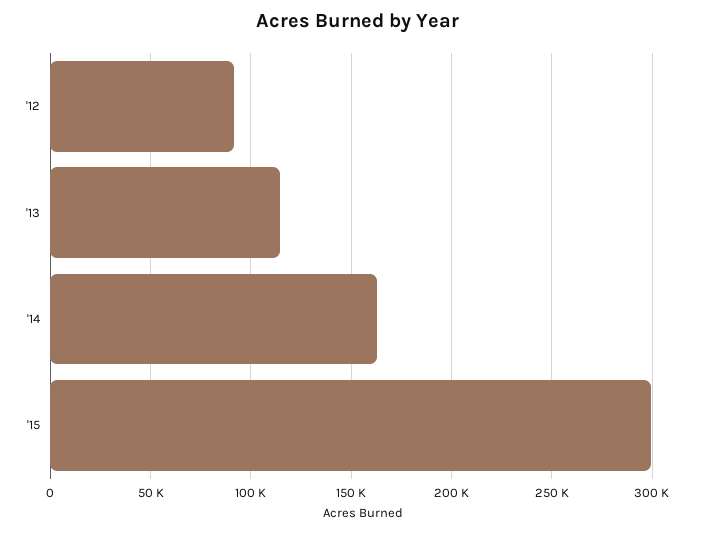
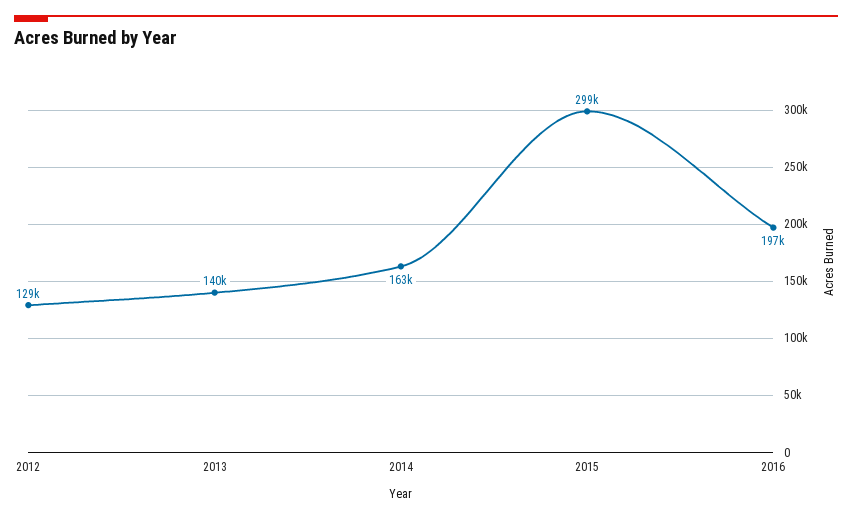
'12: 90000 -> 129000
'13: 115000 -> 140000
2016: none -> 197000

